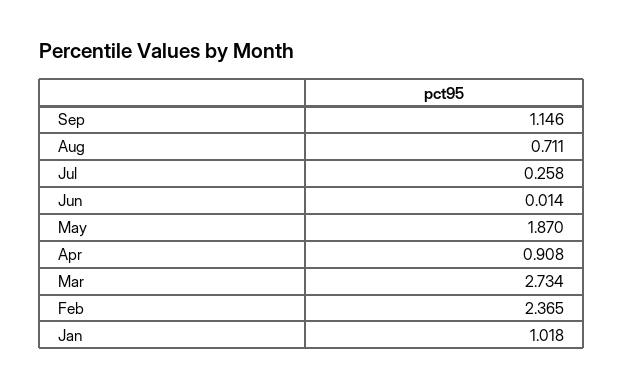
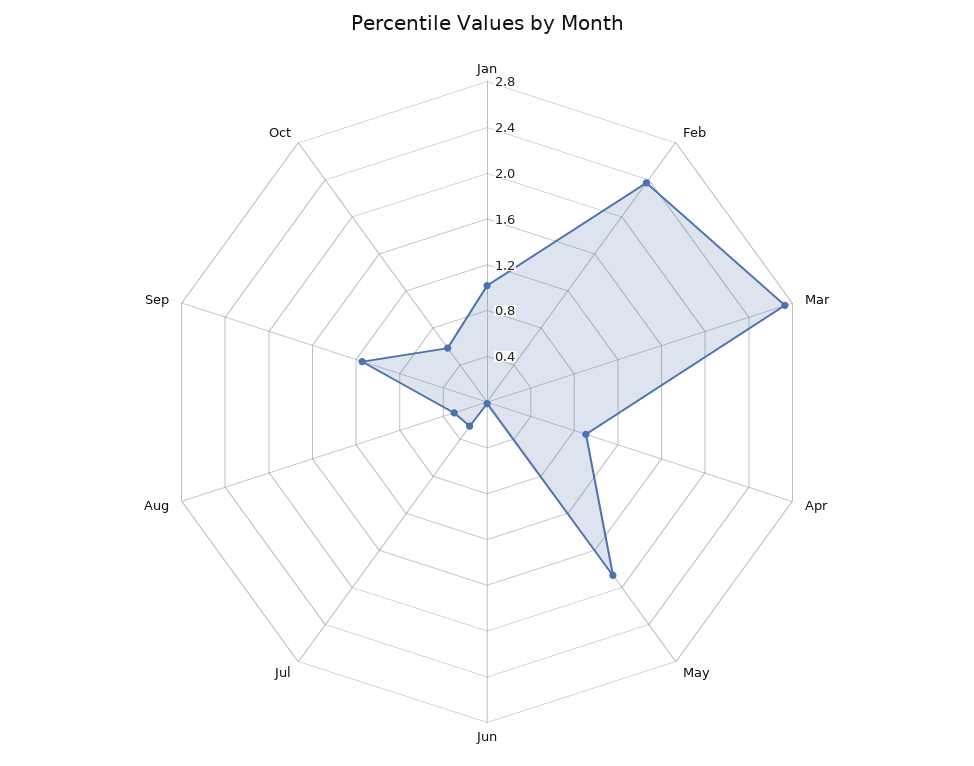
Aug: 0.711 -> 0.3
Oct: none -> 0.6

